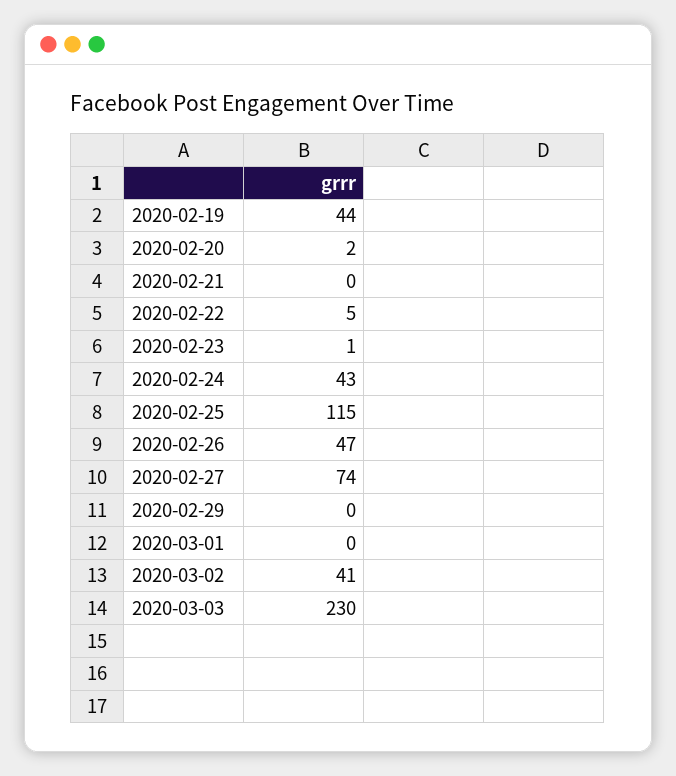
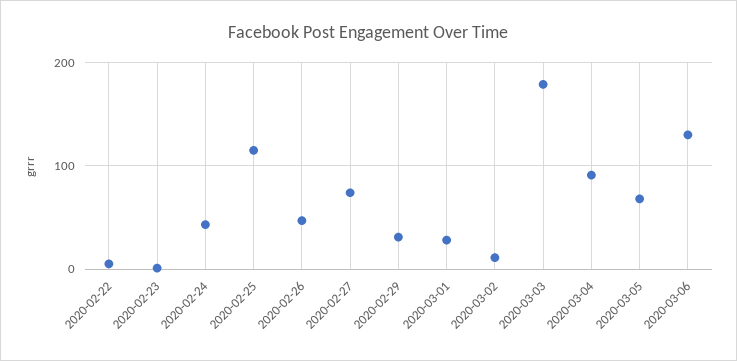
2020-02-19: 44 -> none
2020-02-20: 2 -> none
2020-02-21: 0 -> none
2020-02-29: 0 -> 30
2020-03-01: 0 -> 30
2020-03-02: 41 -> 10
2020-03-03: 230 -> 180
2020-03-04: none -> 90
2020-03-05: none -> 70
2020-03-06: none -> 130

